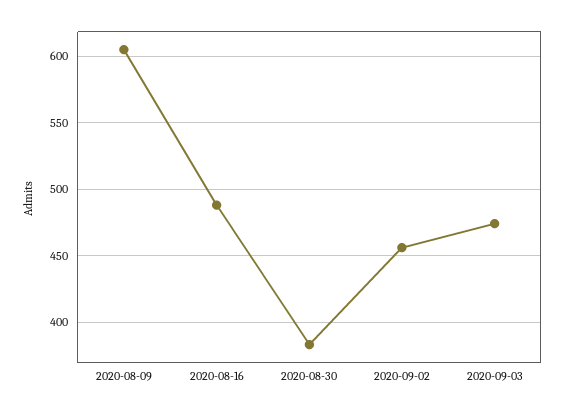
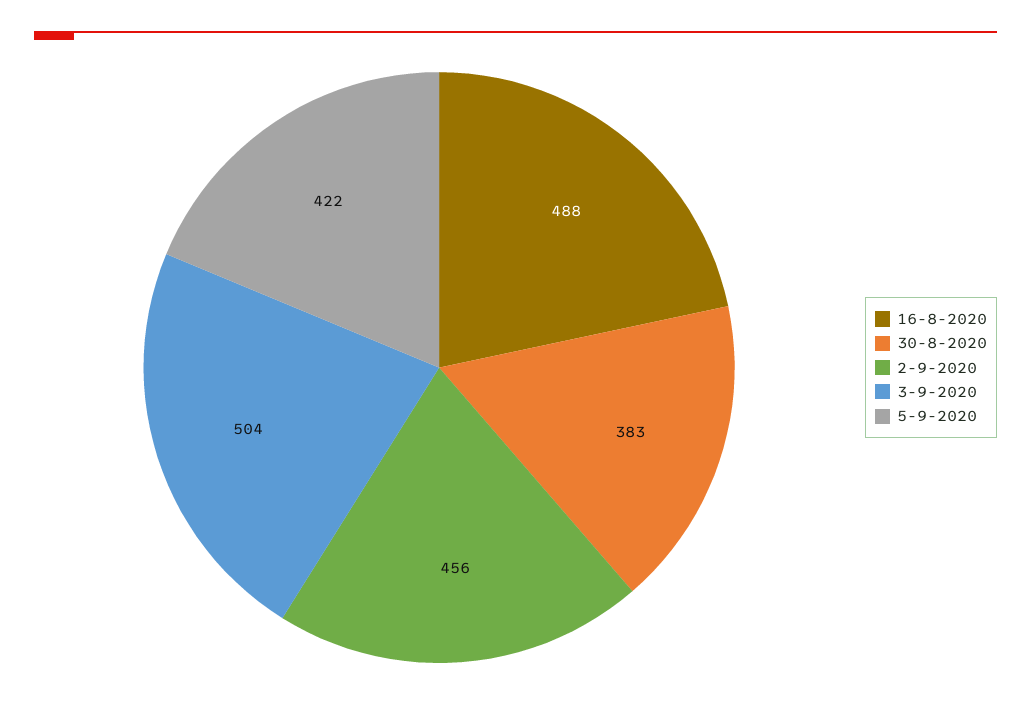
2020-08-09: 605 -> none
2020-09-03: 475 -> 504
5-9-2020: none -> 422

